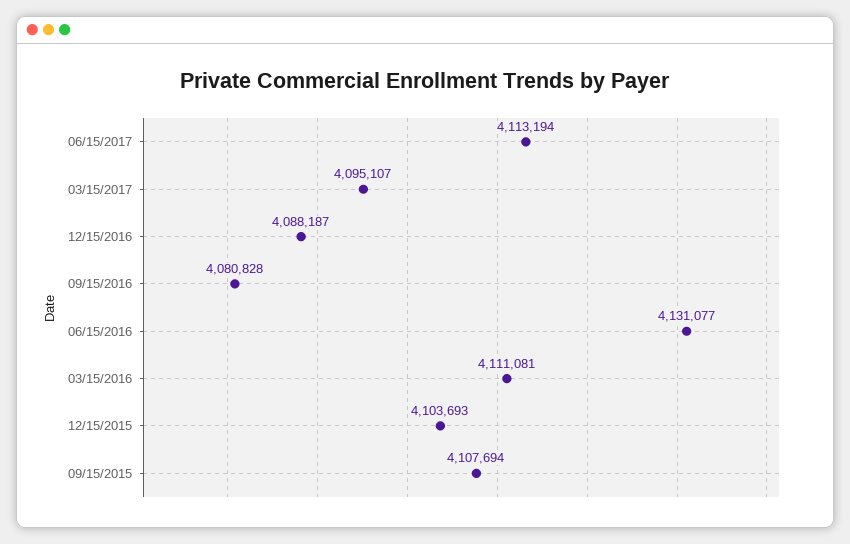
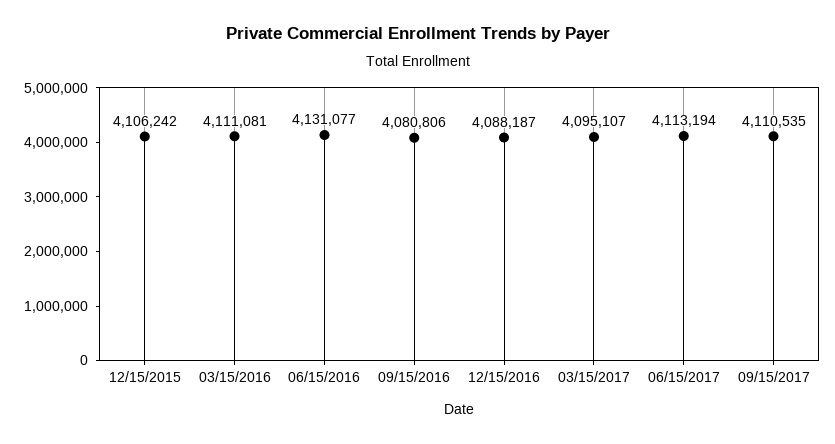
09/15/2016: 4080828 -> 4080806
12/15/2015: 4103693 -> 4106242
09/15/2015: 4107694 -> none
09/15/2017: none -> 4110535

